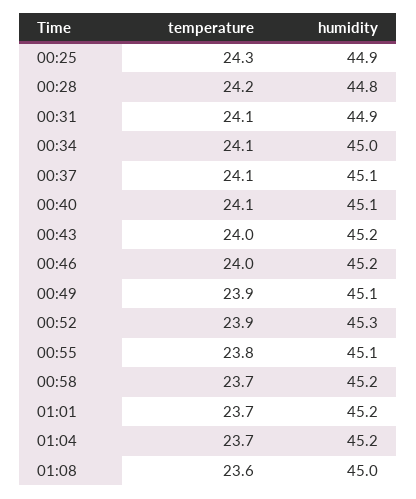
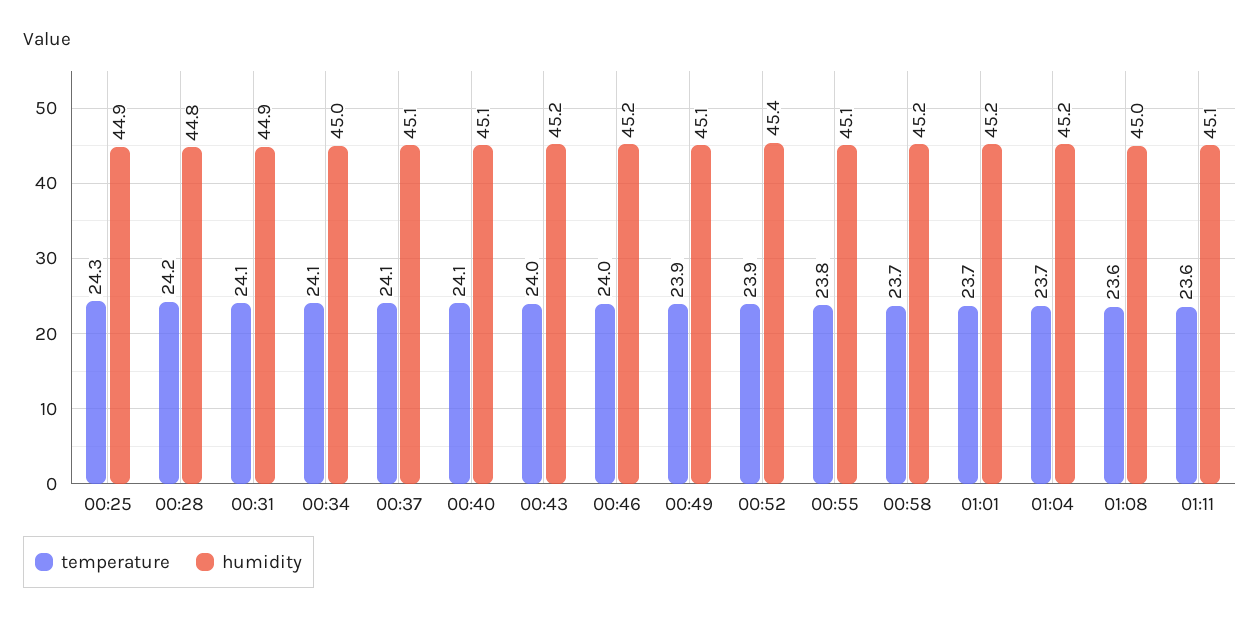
humidity, 00:52: 45.3 -> 45.4
temperature, 01:11: none -> 23.6
humidity, 01:11: none -> 45.1

